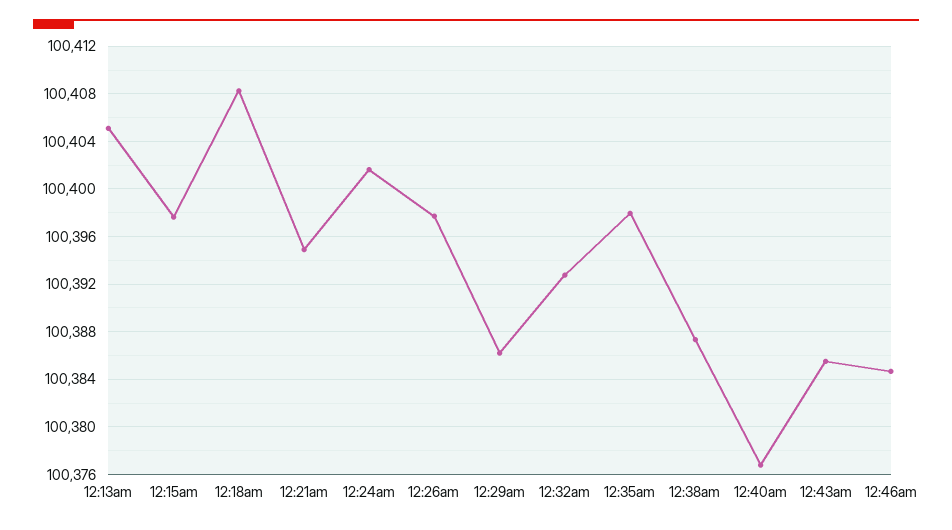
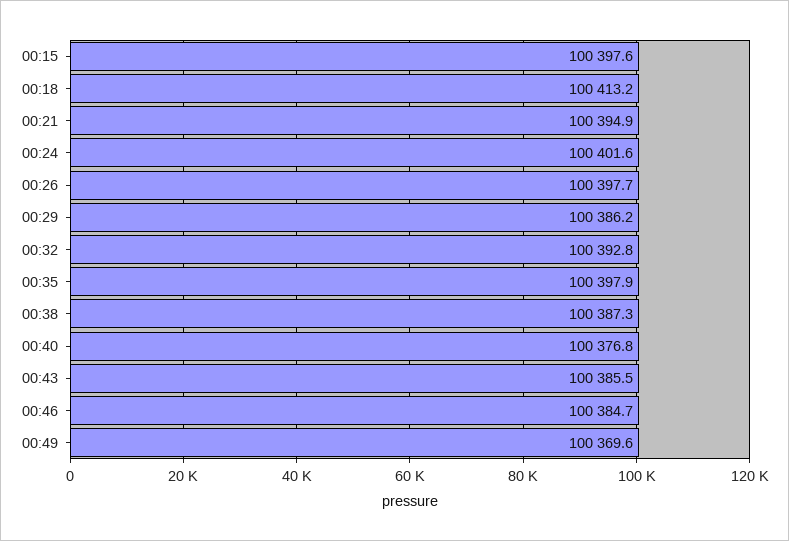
12:13am: 100405 -> none
12:18am: 100408 -> 100413.2
00:49: none -> 100369.6

